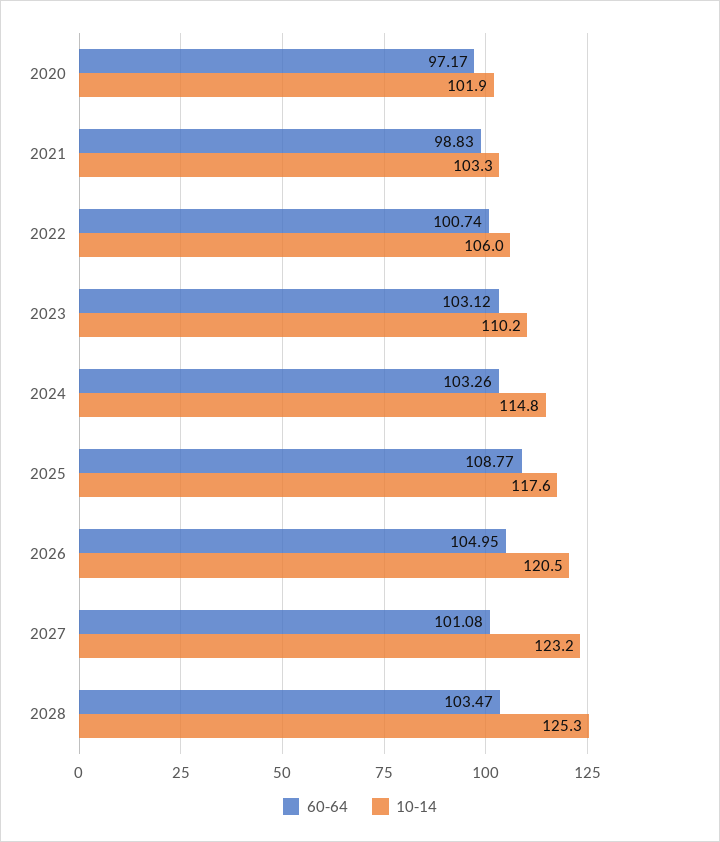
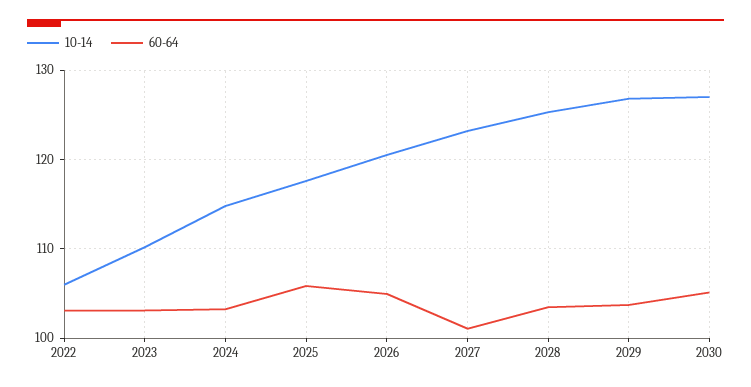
60-64, 2020: 97.17 -> none
10-14, 2020: 101.9 -> none
60-64, 2021: 98.83 -> none
10-14, 2021: 103.3 -> none
60-64, 2022: 100.74 -> 103
60-64, 2025: 108.77 -> 106
10-14, 2029: none -> 127
60-64, 2029: none -> 104
10-14, 2030: none -> 127
60-64, 2030: none -> 105

